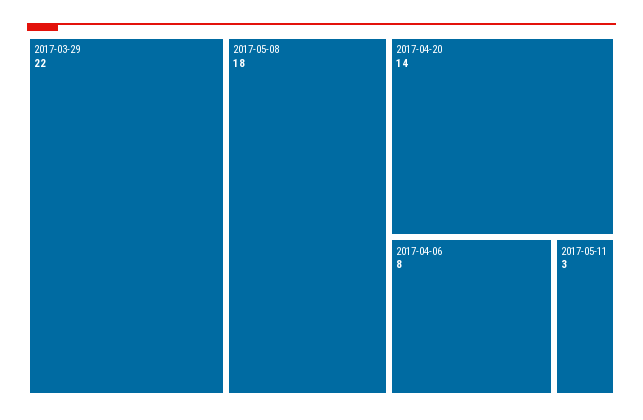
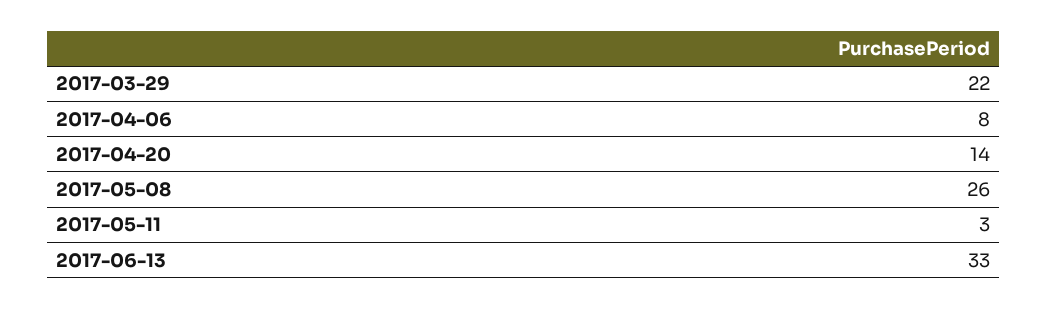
2017-05-08: 18 -> 26
2017-06-13: none -> 33

